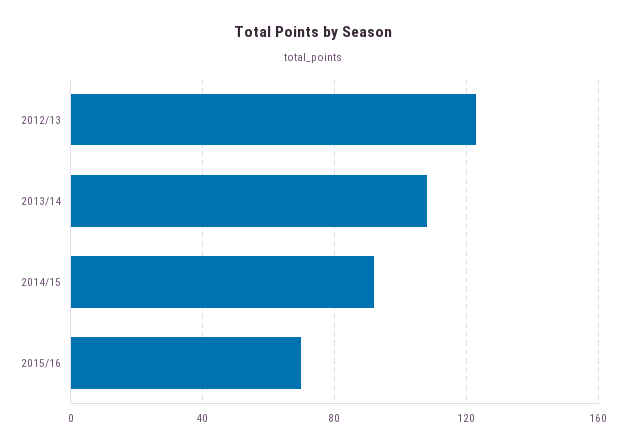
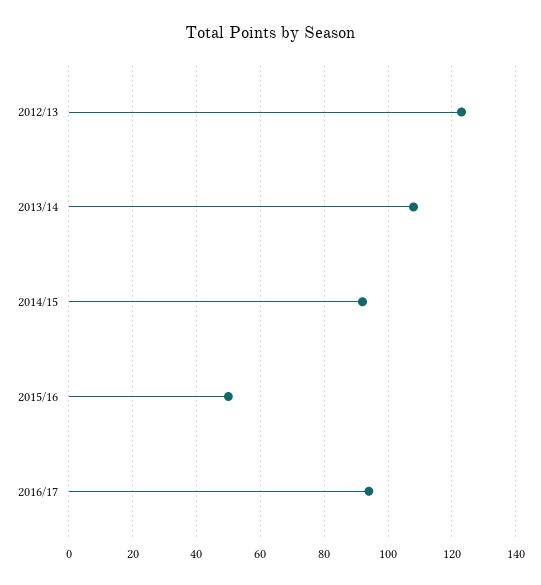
2015/16: 70 -> 50
2016/17: none -> 95

